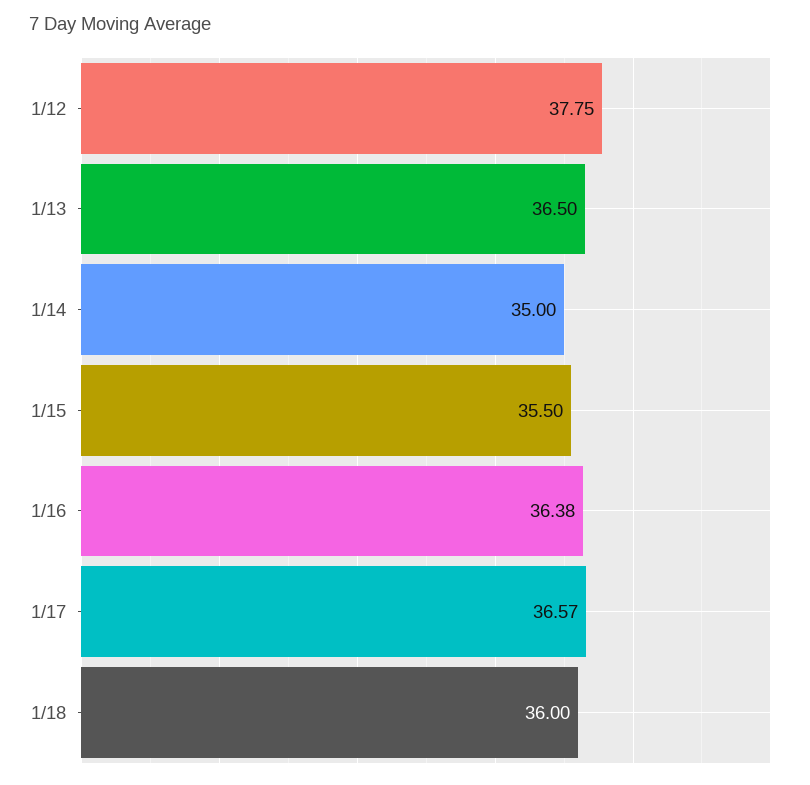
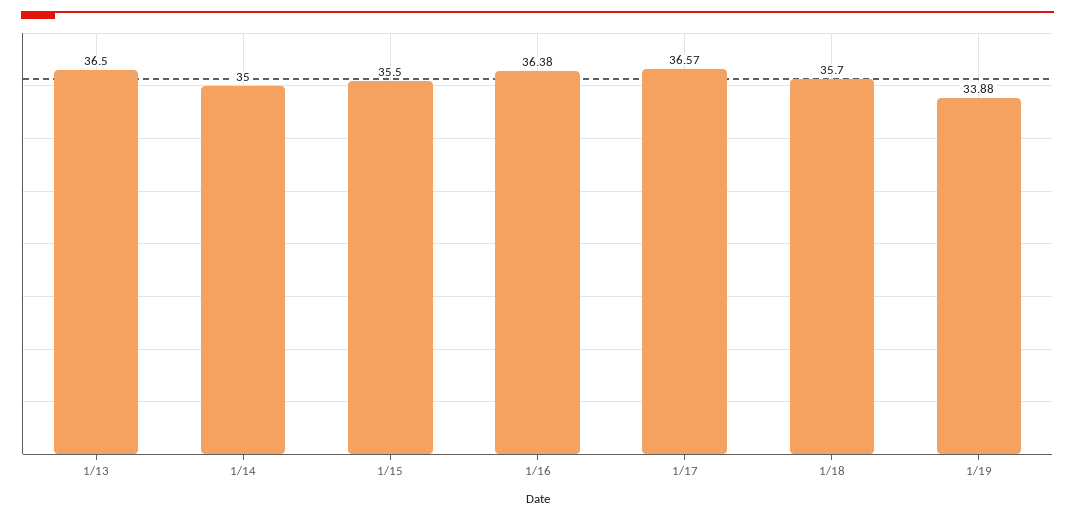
1/12: 37.75 -> none
1/18: 36 -> 35.7
1/19: none -> 33.88

